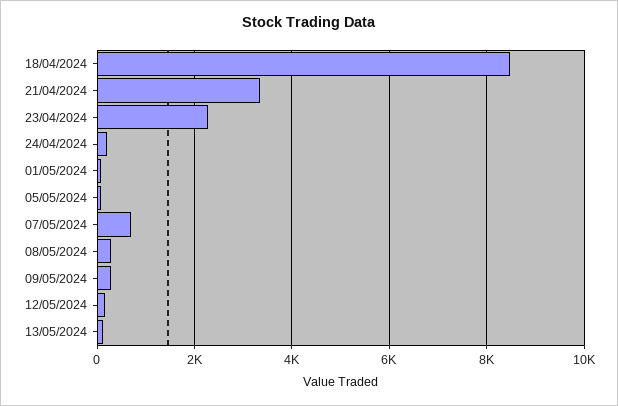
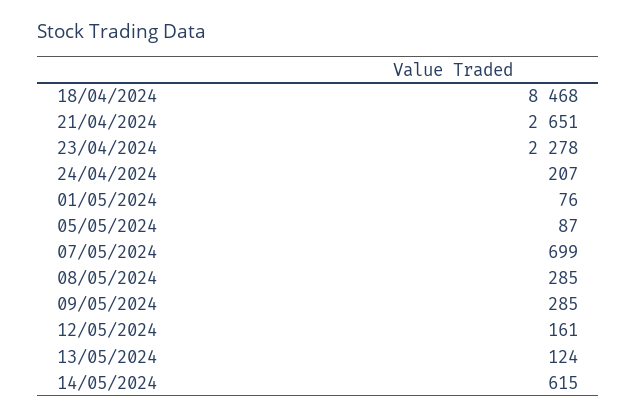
21/04/2024: 3400 -> 2651
14/05/2024: none -> 615

